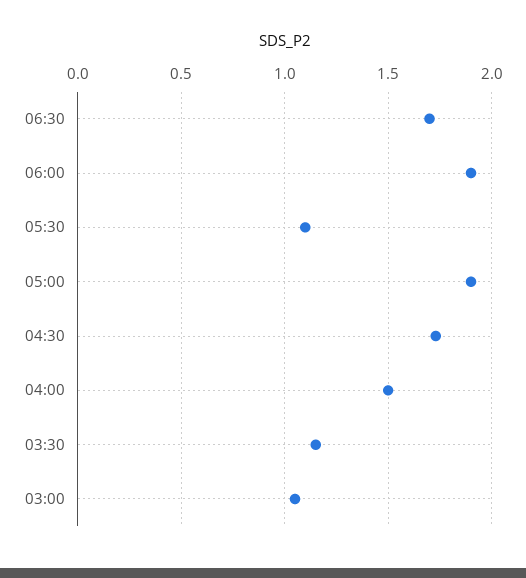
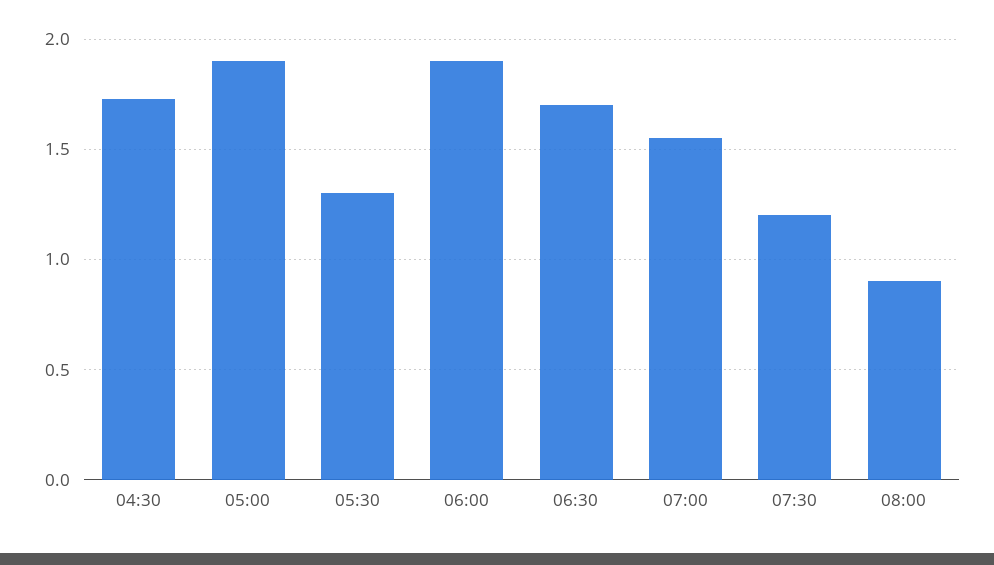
05:30: 1.1 -> 1.3
04:00: 1.5 -> none
03:30: 1.15 -> none
03:00: 1.05 -> none
07:00: none -> 1.55
07:30: none -> 1.2
08:00: none -> 0.9

